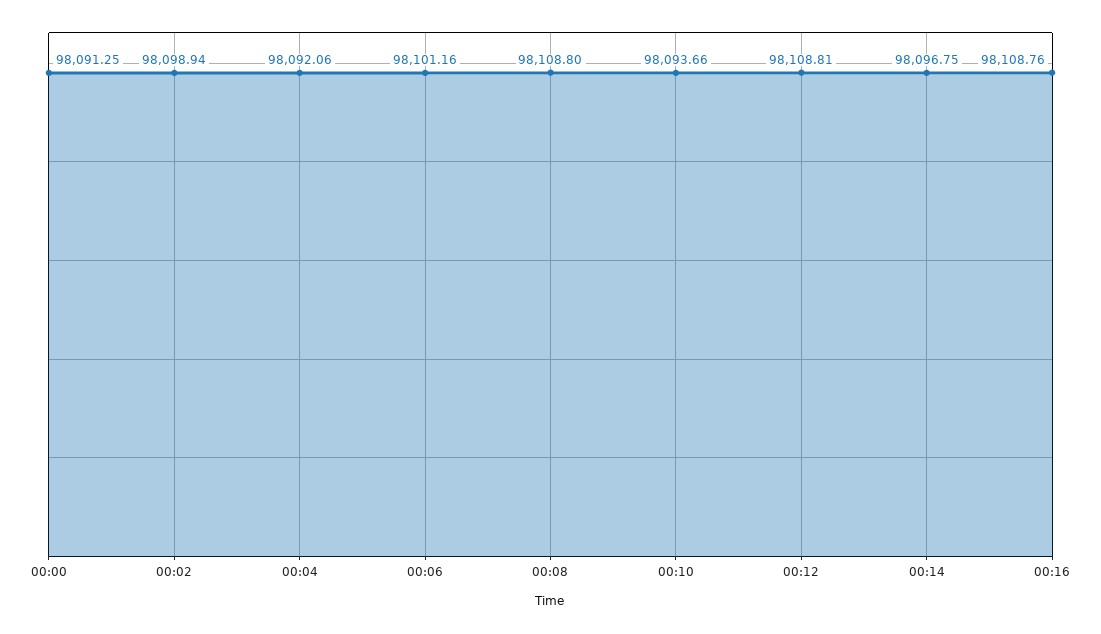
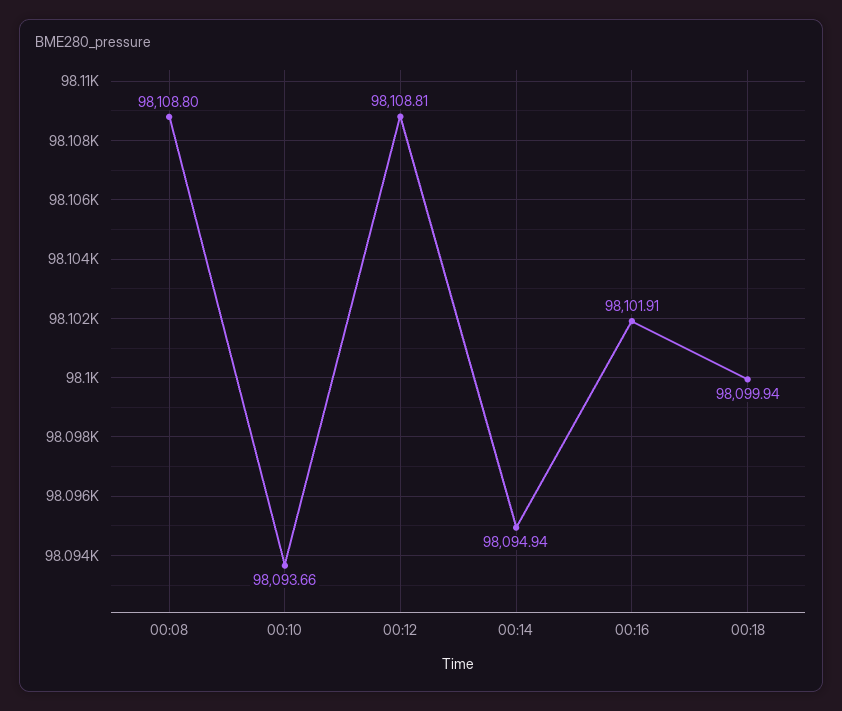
00:00: 98091.25 -> none
00:02: 98098.94 -> none
00:04: 98092.06 -> none
00:06: 98101.16 -> none
00:14: 98096.75 -> 98094.94
00:16: 98108.76 -> 98101.91
00:18: none -> 98099.94

